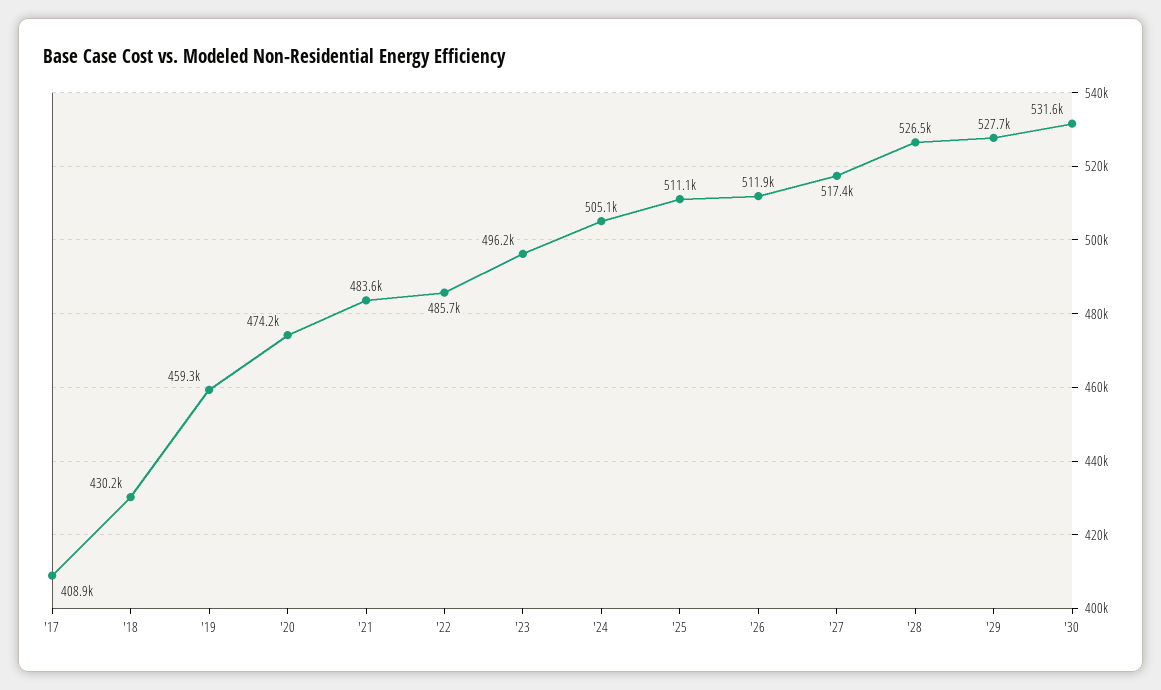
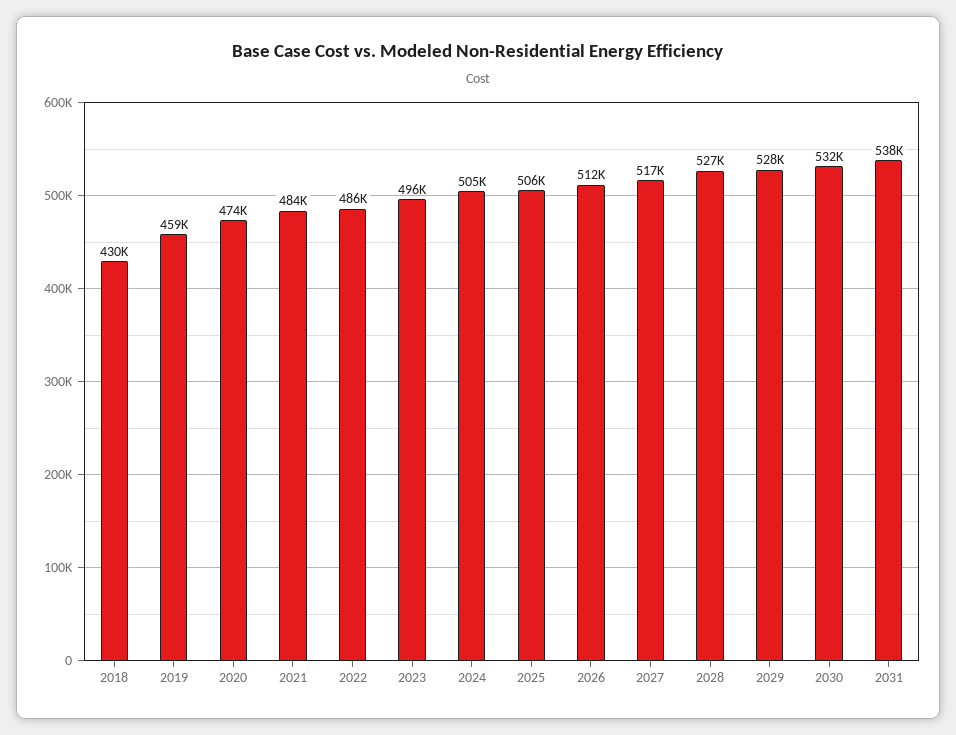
'17: 408900 -> none
'25: 511100 -> 506000
2031: none -> 538000

